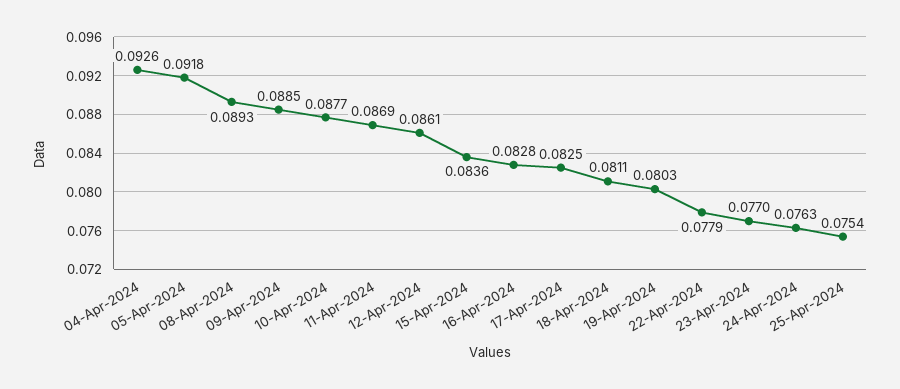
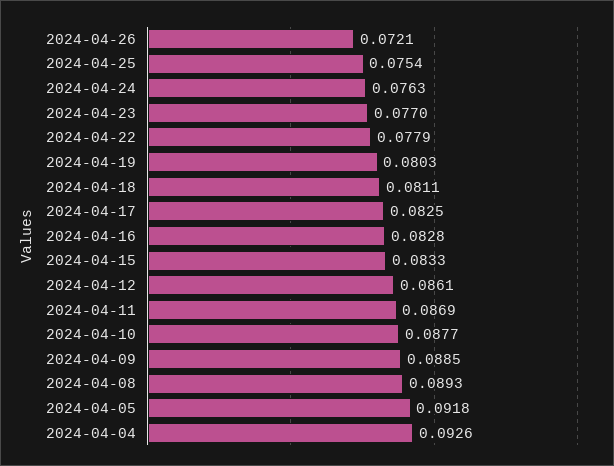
15-Apr-2024: 0.0836 -> 0.0833
2024-04-26: none -> 0.0721

